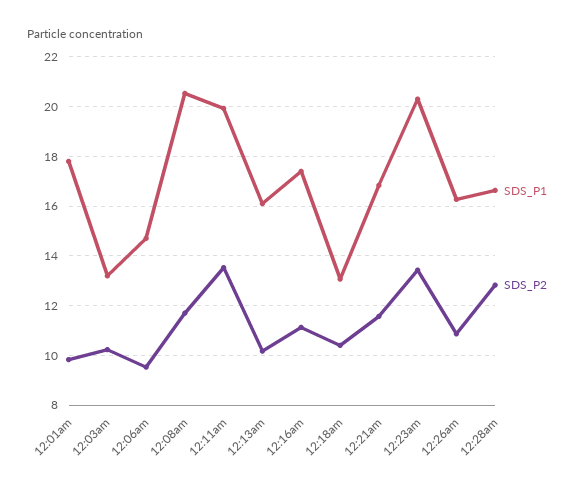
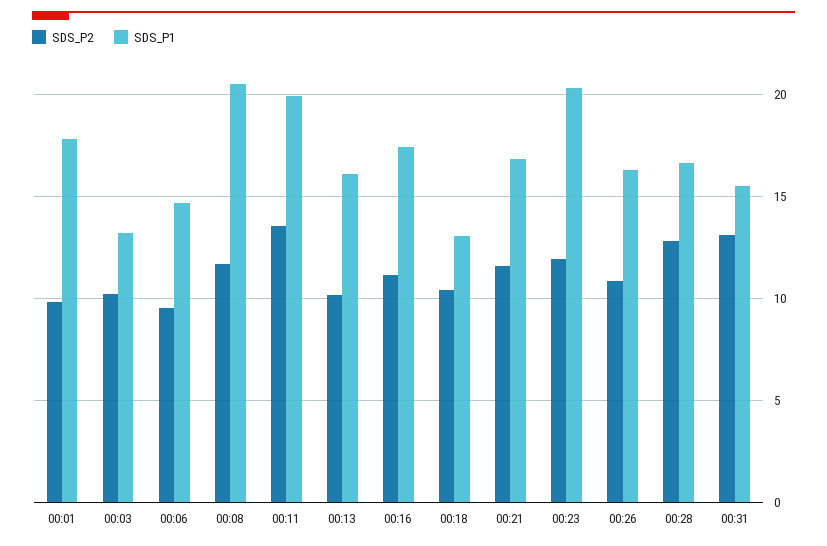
SDS_P2, 12:23am: 13.5 -> 12
SDS_P2, 00:31: none -> 13
SDS_P1, 00:31: none -> 15.5

